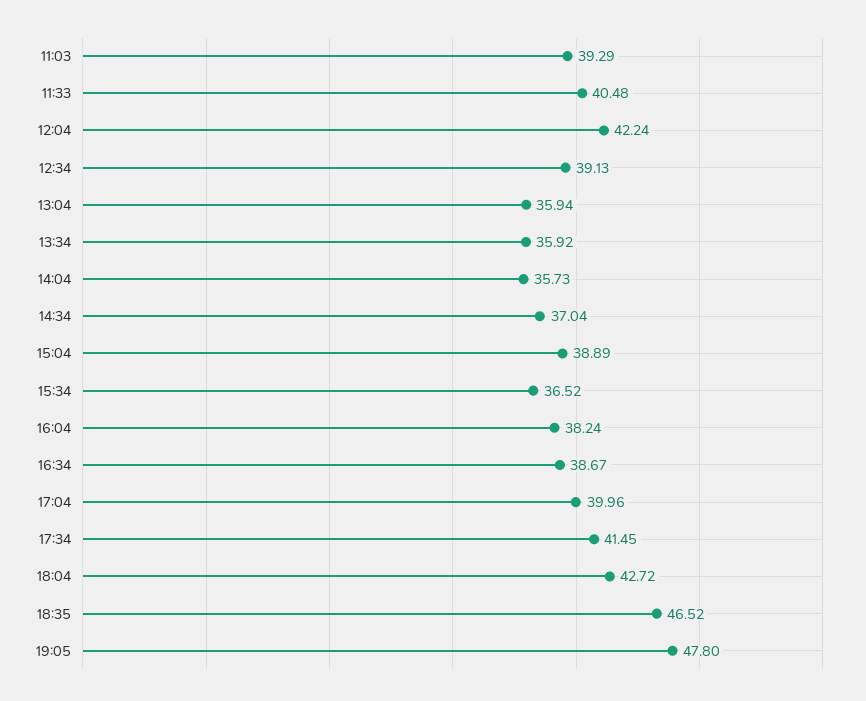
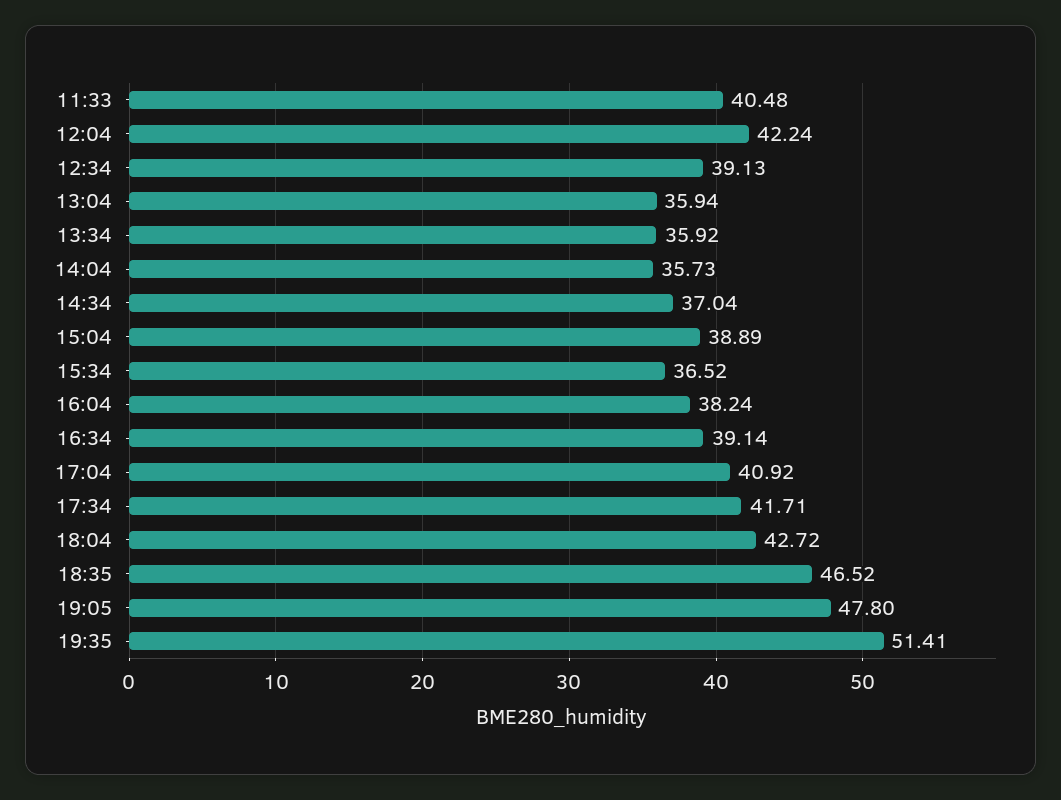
11:03: 39.29 -> none
16:34: 38.67 -> 39.14
17:04: 39.96 -> 40.92
17:34: 41.45 -> 41.71
19:35: none -> 51.41

